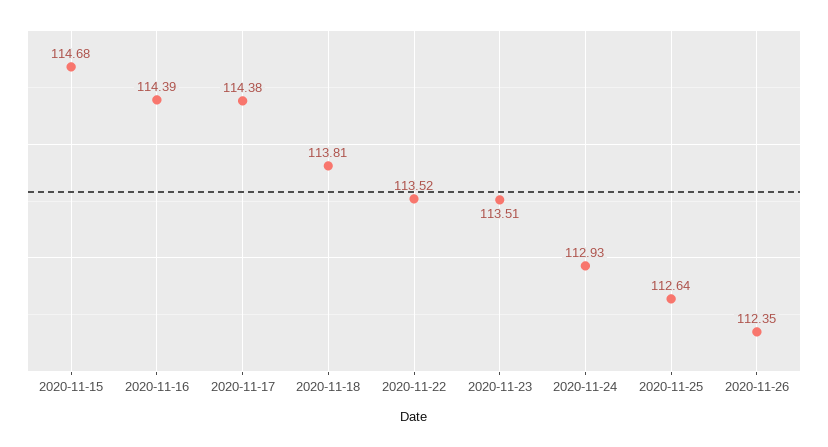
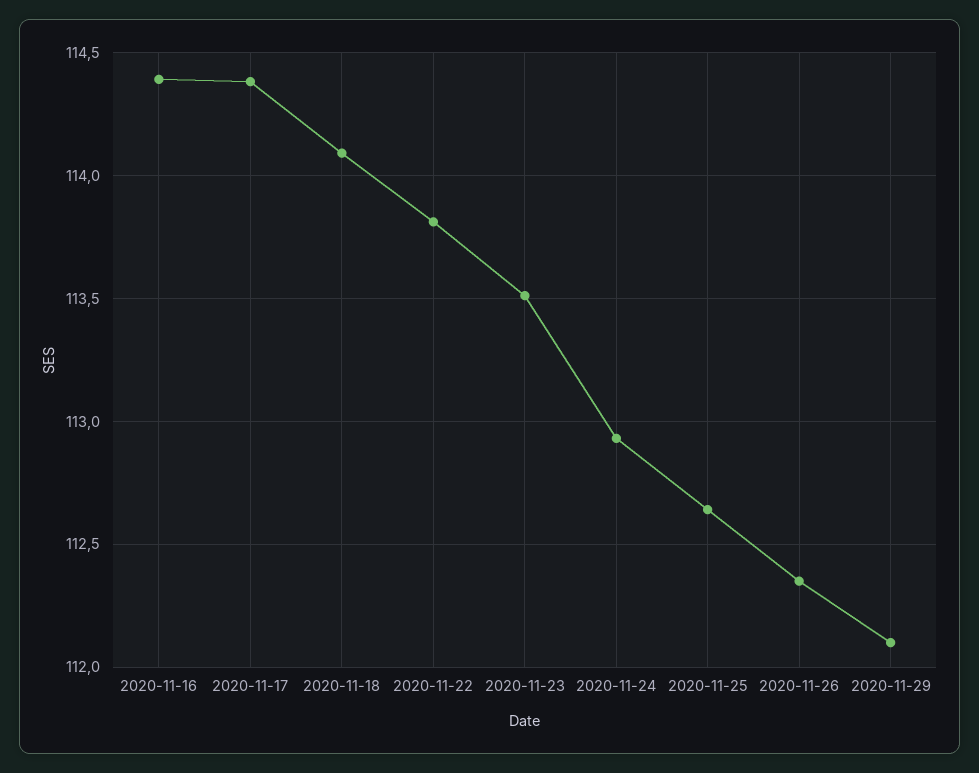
2020-11-15: 114.68 -> none
2020-11-18: 113.81 -> 114.1
2020-11-22: 113.52 -> 113.8
2020-11-29: none -> 112.1

